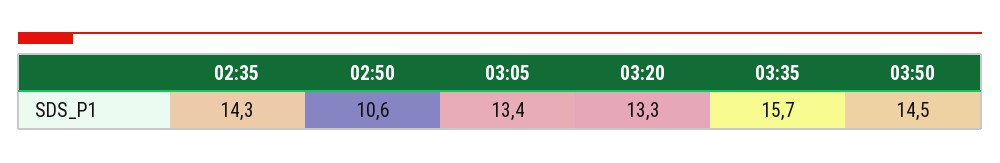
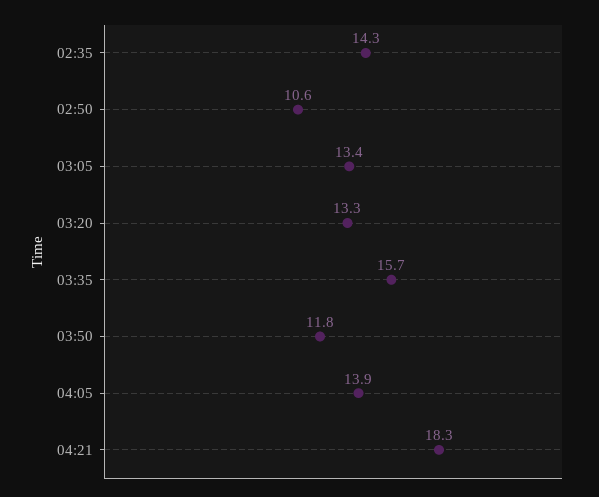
03:50: 14.5 -> 11.8
04:05: none -> 13.9
04:21: none -> 18.3

